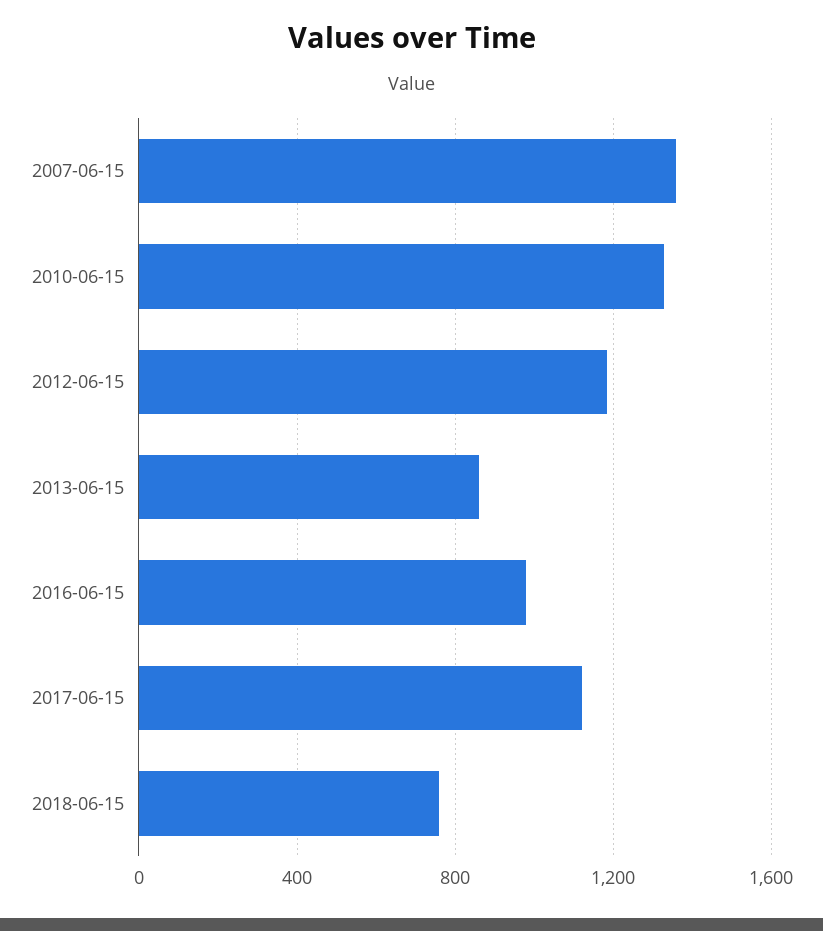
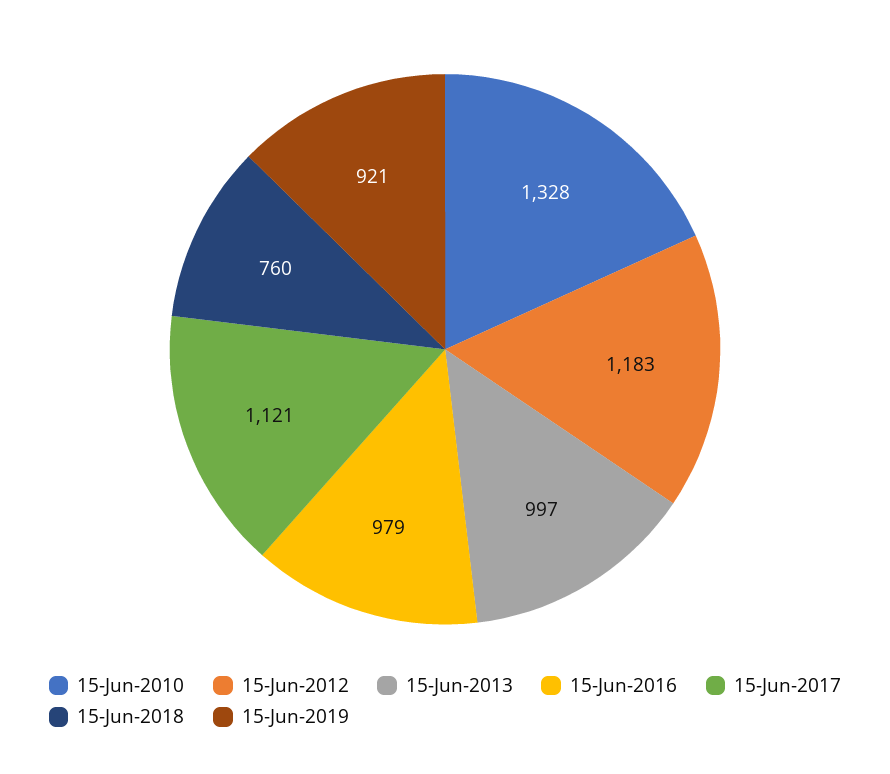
2007-06-15: 1350 -> none
2013-06-15: 850 -> 997
15-Jun-2019: none -> 921

